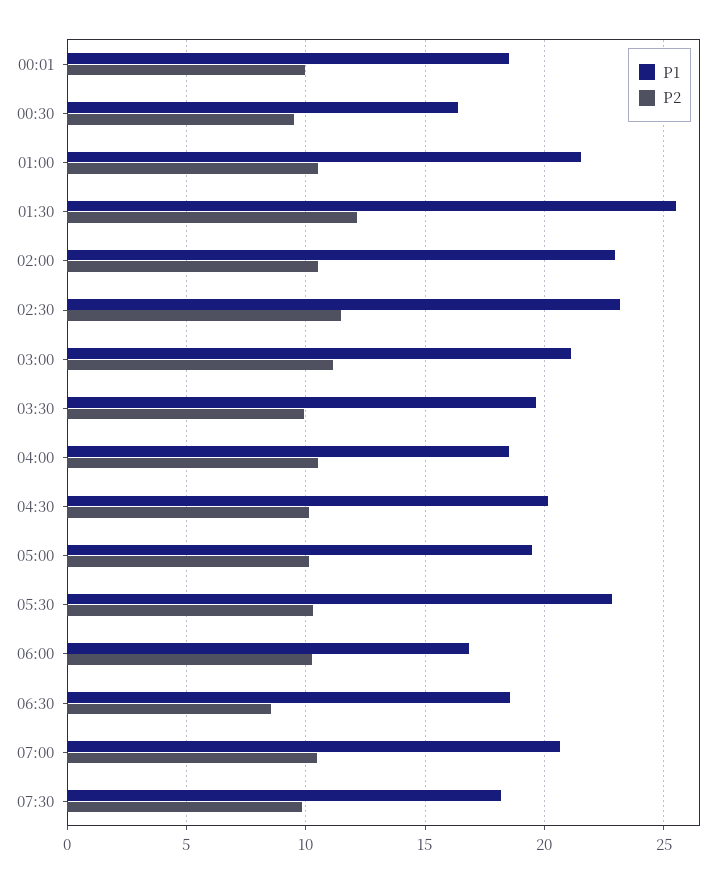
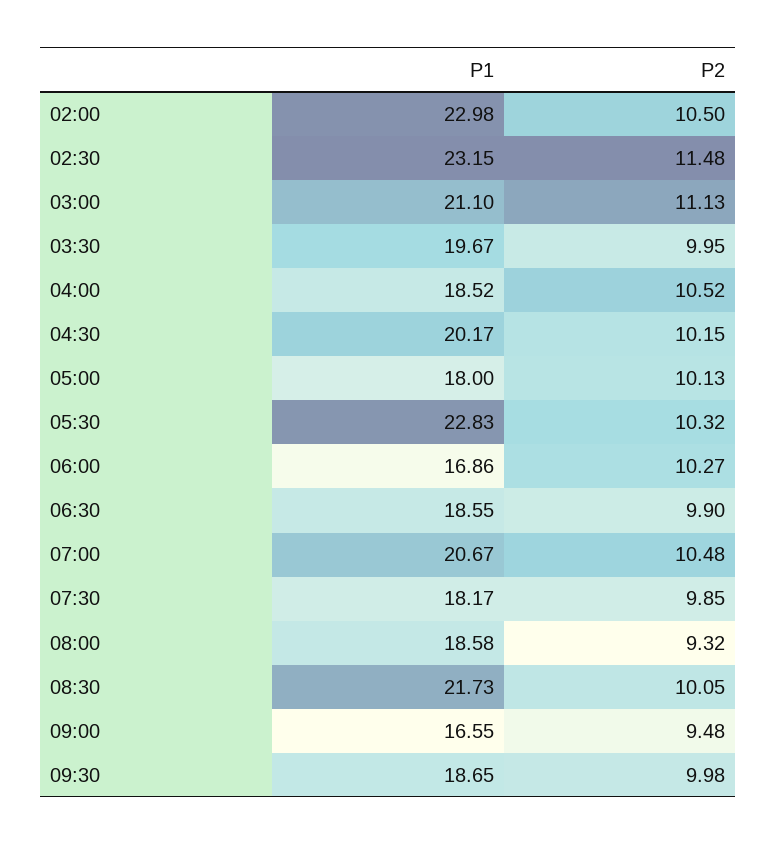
P1, 00:01: 18.5 -> none
P2, 00:01: 10 -> none
P1, 00:30: 16.5 -> none
P2, 00:30: 9.5 -> none
P1, 01:00: 21.5 -> none
P2, 01:00: 10.5 -> none
P1, 01:30: 25.5 -> none
P2, 01:30: 12 -> none
P1, 05:00: 19.5 -> 18
P2, 06:30: 8.5 -> 9.9
P1, 08:00: none -> 18.58
P2, 08:00: none -> 9.32
P1, 08:30: none -> 21.73
P2, 08:30: none -> 10.05
P1, 09:00: none -> 16.55
P2, 09:00: none -> 9.48
P1, 09:30: none -> 18.65
P2, 09:30: none -> 9.98

